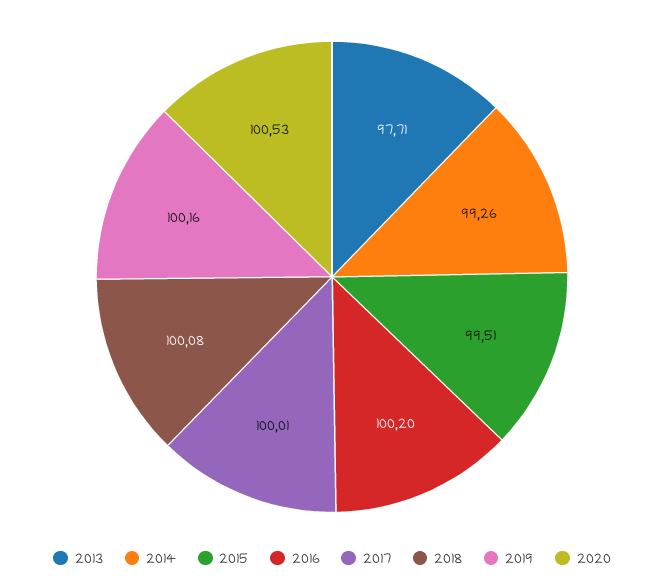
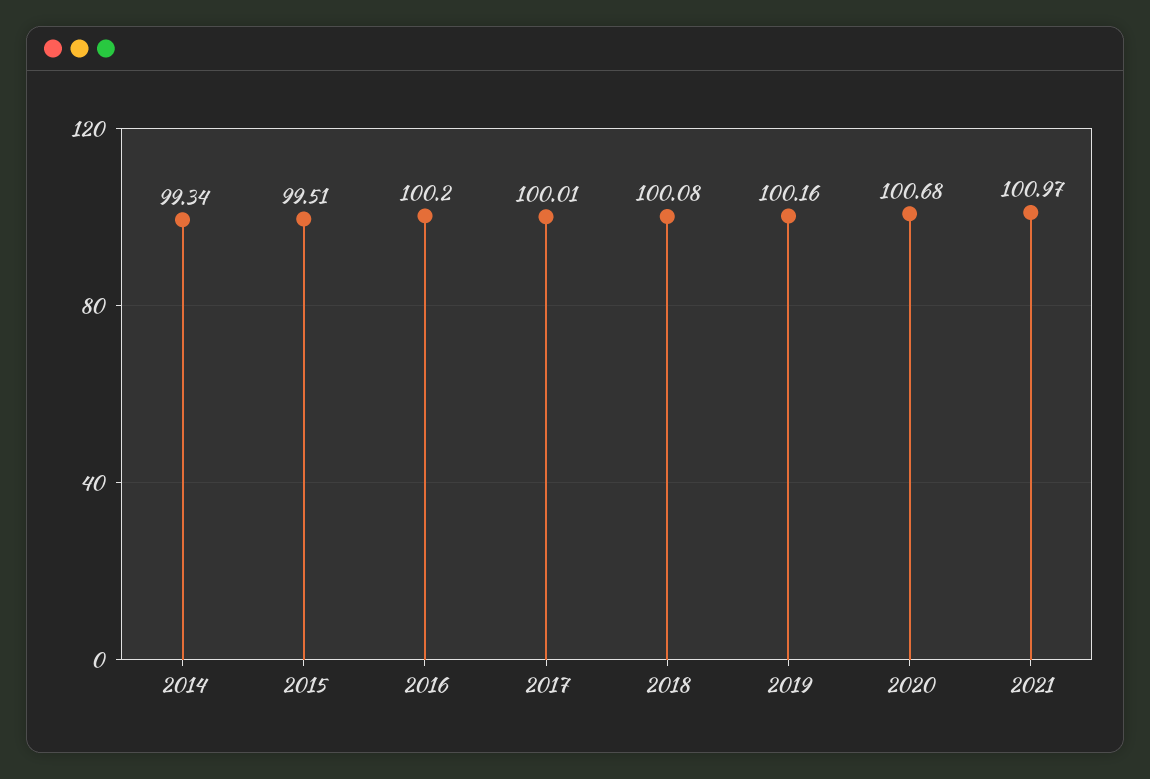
2013: 97.71 -> none
2014: 99.26 -> 99.34
2020: 100.53 -> 100.68
2021: none -> 100.97

